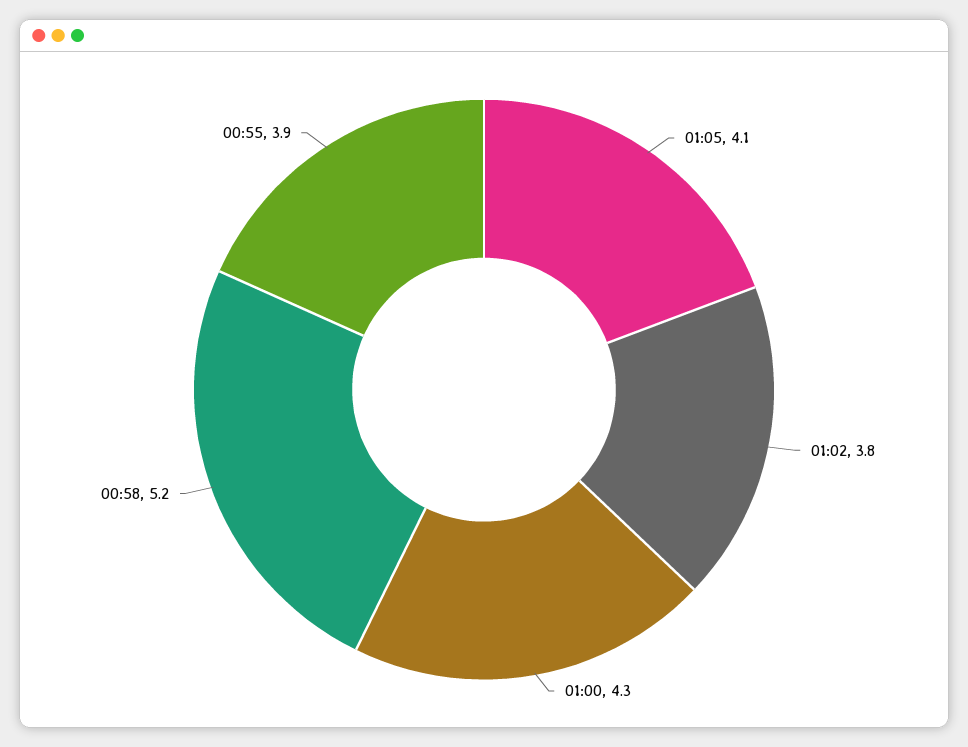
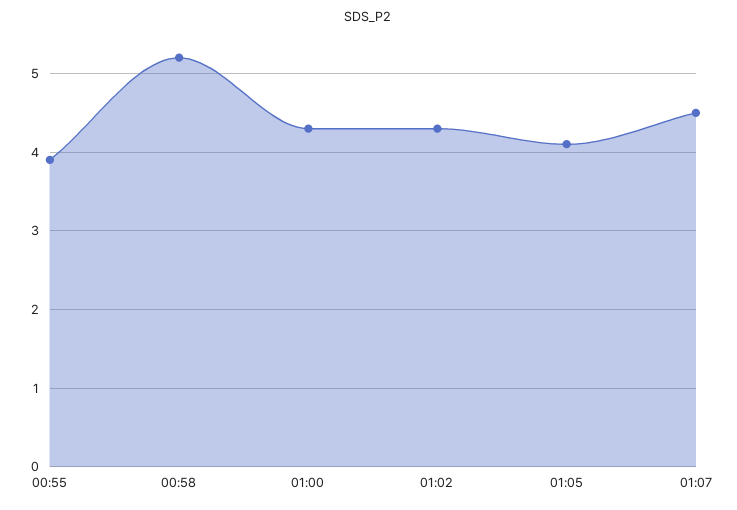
01:02: 3.8 -> 4.3
01:07: none -> 4.5

